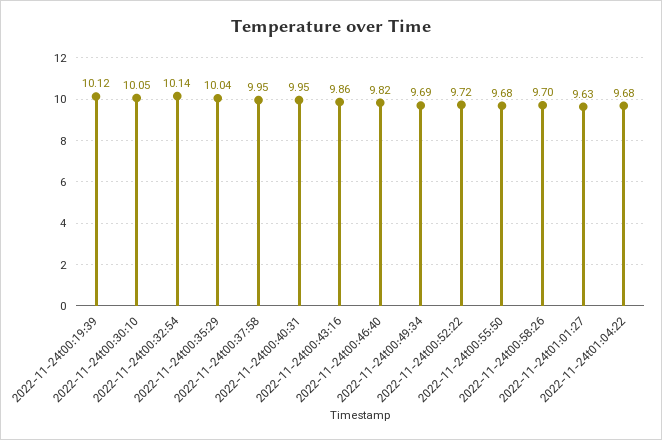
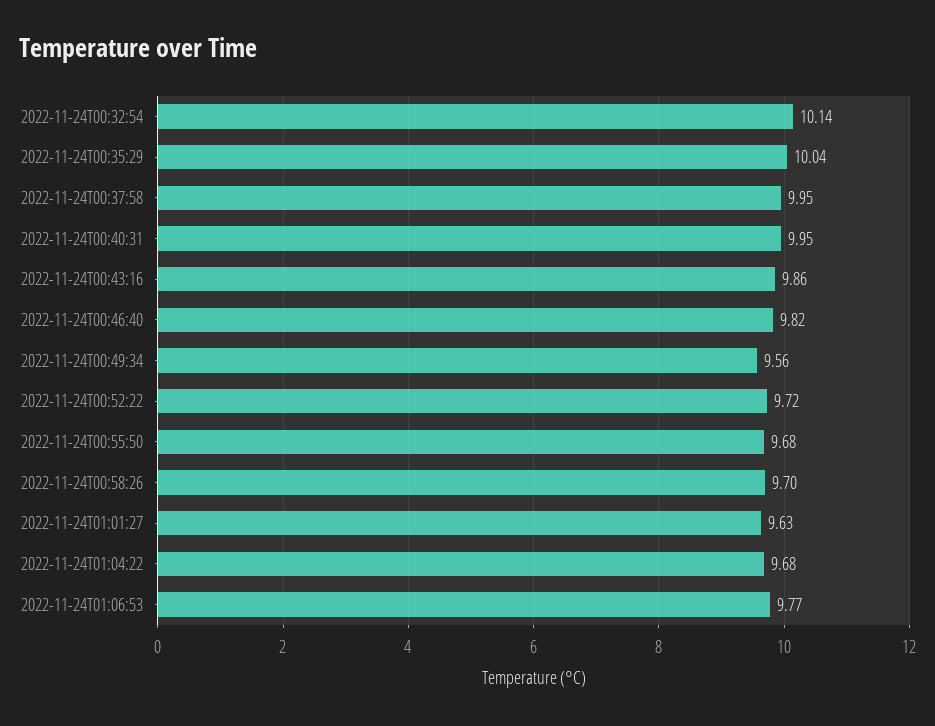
2022-11-24t00:19:39: 10.12 -> none
2022-11-24t00:30:10: 10.05 -> none
2022-11-24t00:49:34: 9.69 -> 9.56
2022-11-24T01:06:53: none -> 9.77

